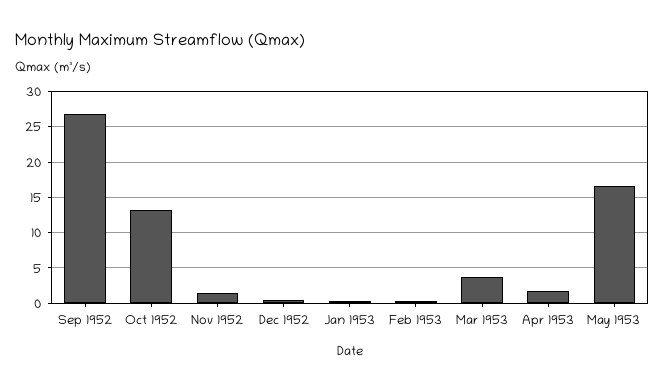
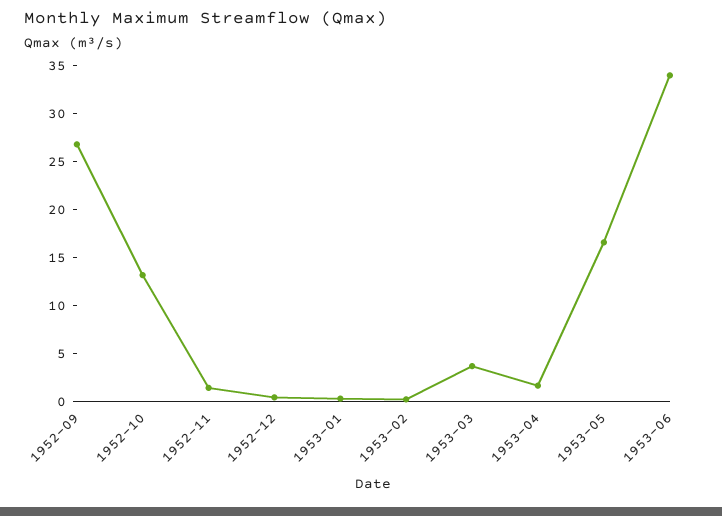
1953-06: none -> 34

